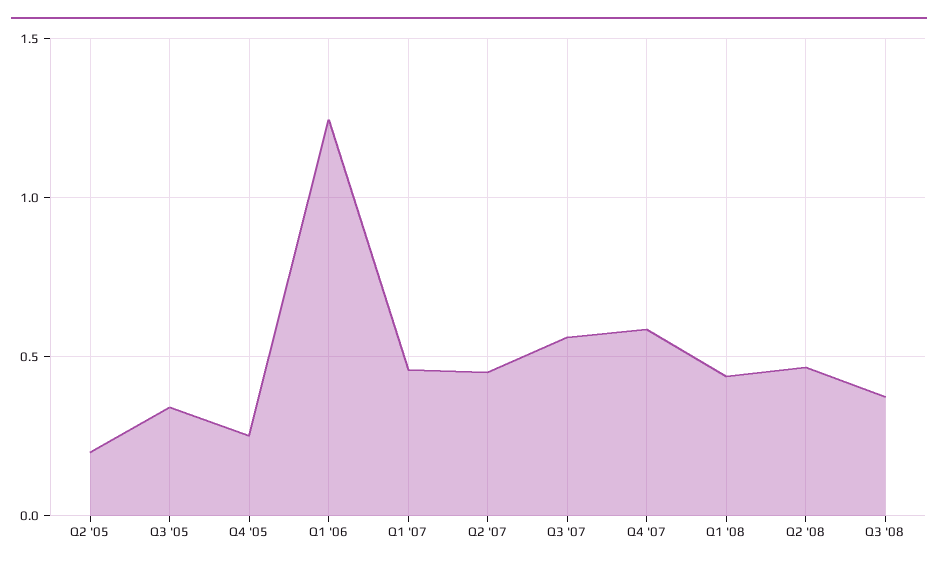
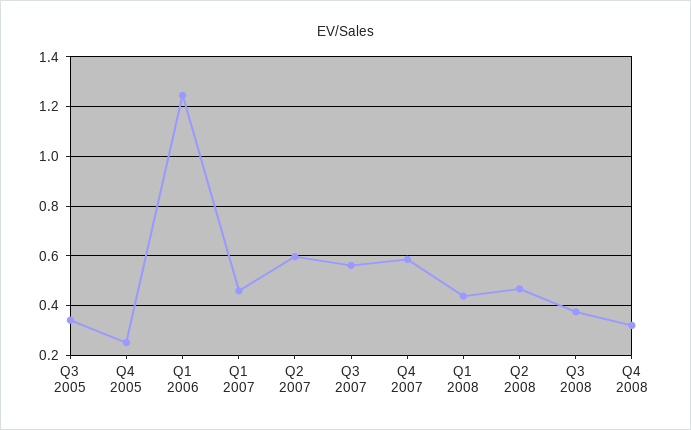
Q2 '05: 0.2 -> none
Q2 '07: 0.45 -> 0.6
Q4 2008: none -> 0.325

